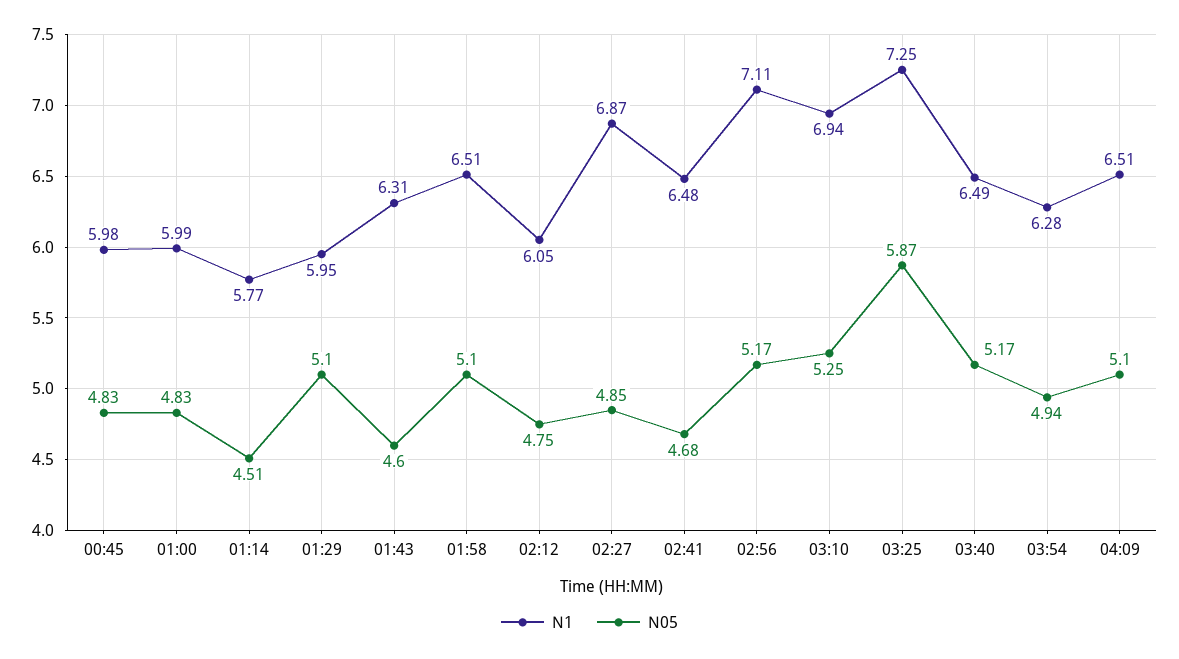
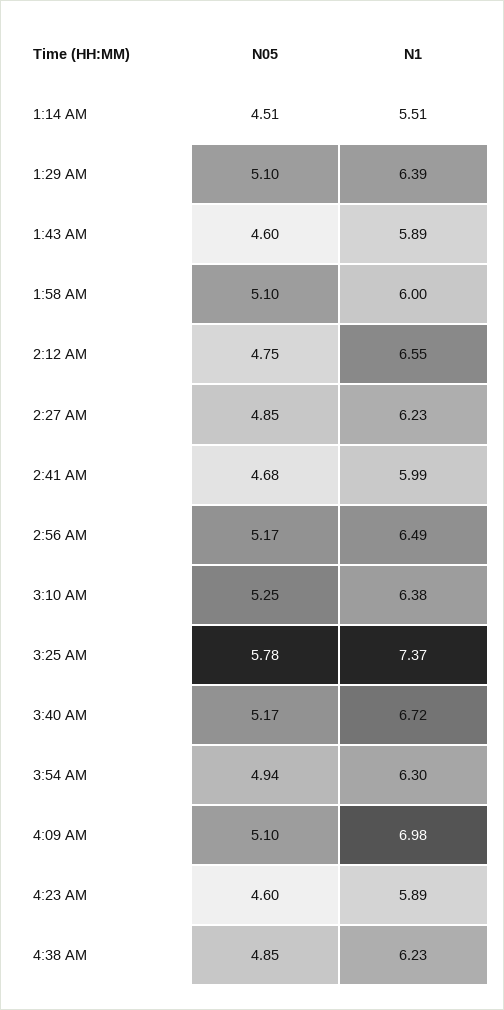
N1, 00:45: 5.98 -> none
N05, 00:45: 4.83 -> none
N1, 01:00: 5.99 -> none
N05, 01:00: 4.83 -> none
N1, 01:14: 5.77 -> 5.51
N1, 01:29: 5.95 -> 6.39
N1, 01:43: 6.31 -> 5.89
N1, 01:58: 6.51 -> 6
N1, 02:12: 6.05 -> 6.55
N1, 02:27: 6.87 -> 6.23
N1, 02:41: 6.48 -> 5.99
N1, 02:56: 7.11 -> 6.49
N1, 03:10: 6.94 -> 6.38
N1, 03:25: 7.25 -> 7.37
N05, 03:25: 5.87 -> 5.78
N1, 03:40: 6.49 -> 6.72
N1, 03:54: 6.28 -> 6.3
N1, 04:09: 6.51 -> 6.98
N05, 4:23 AM: none -> 4.6
N1, 4:23 AM: none -> 5.89
N05, 4:38 AM: none -> 4.85
N1, 4:38 AM: none -> 6.23

